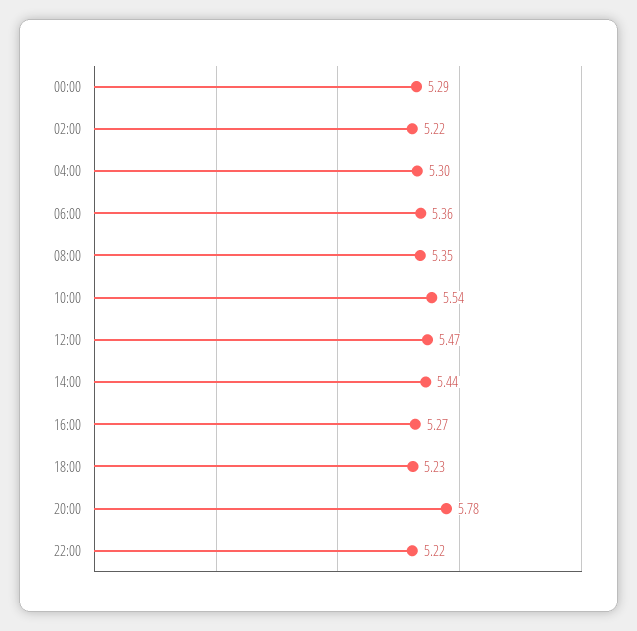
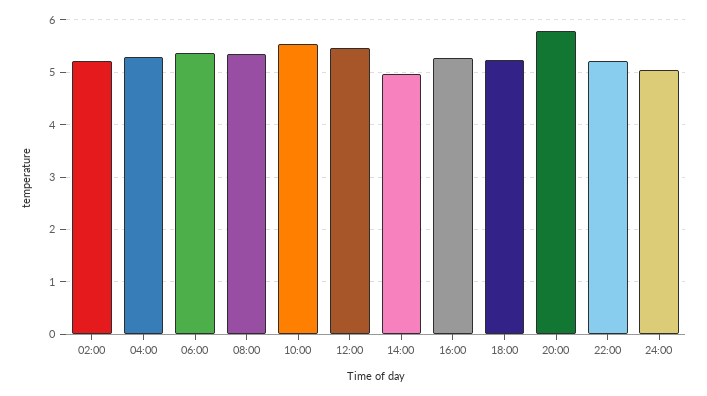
00:00: 5.29 -> none
14:00: 5.44 -> 5
24:00: none -> 5

